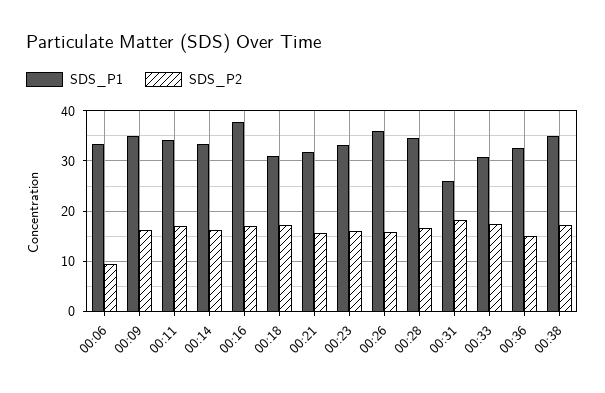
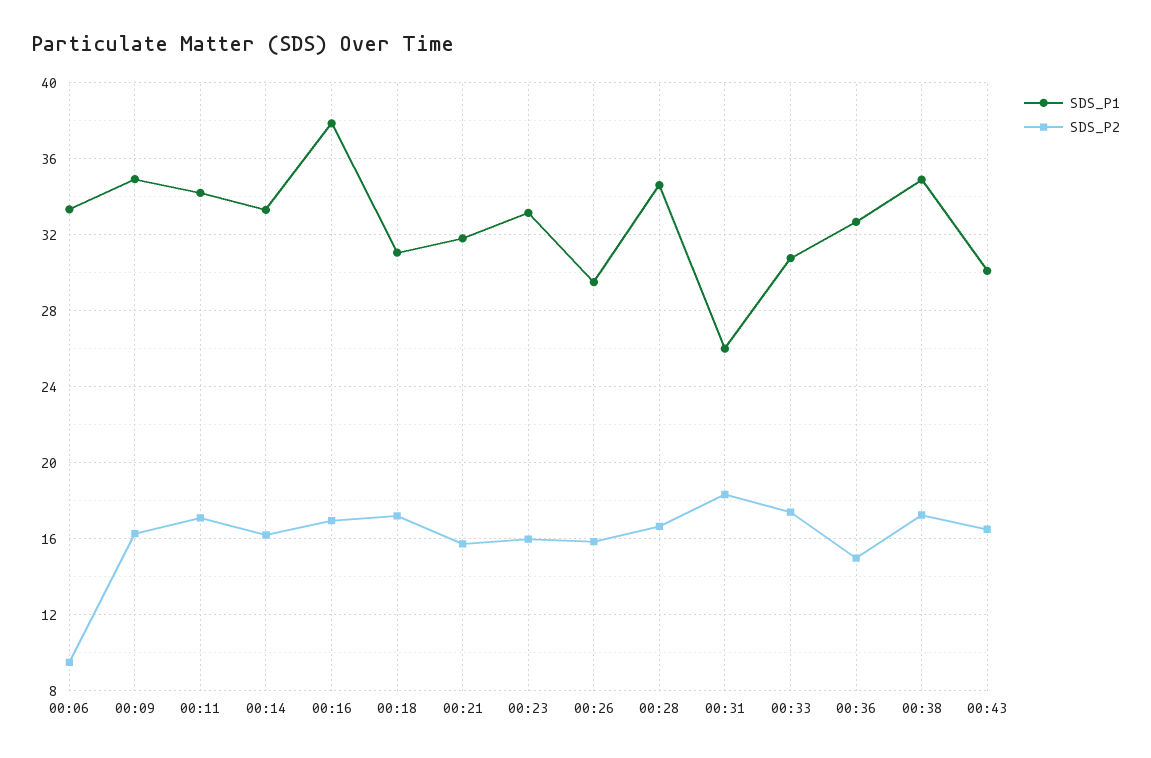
SDS_P1, 00:26: 36 -> 29.5
SDS_P1, 00:43: none -> 30
SDS_P2, 00:43: none -> 16.5

